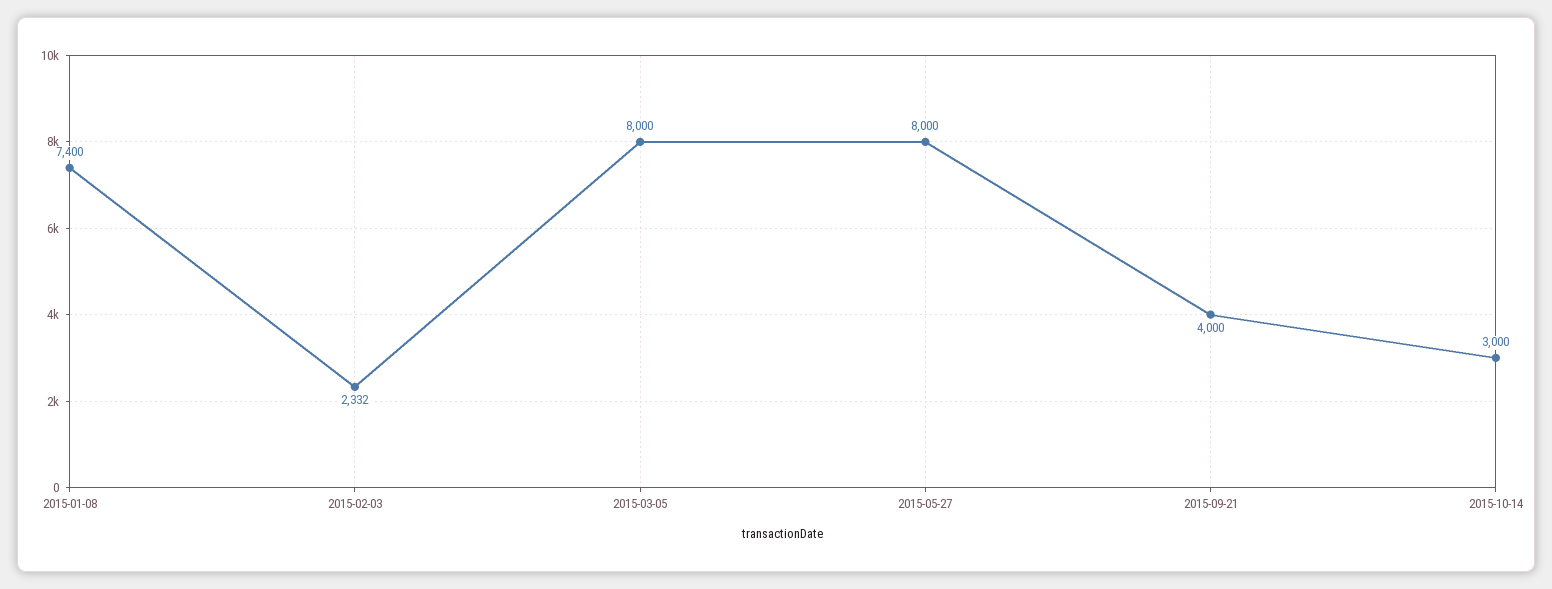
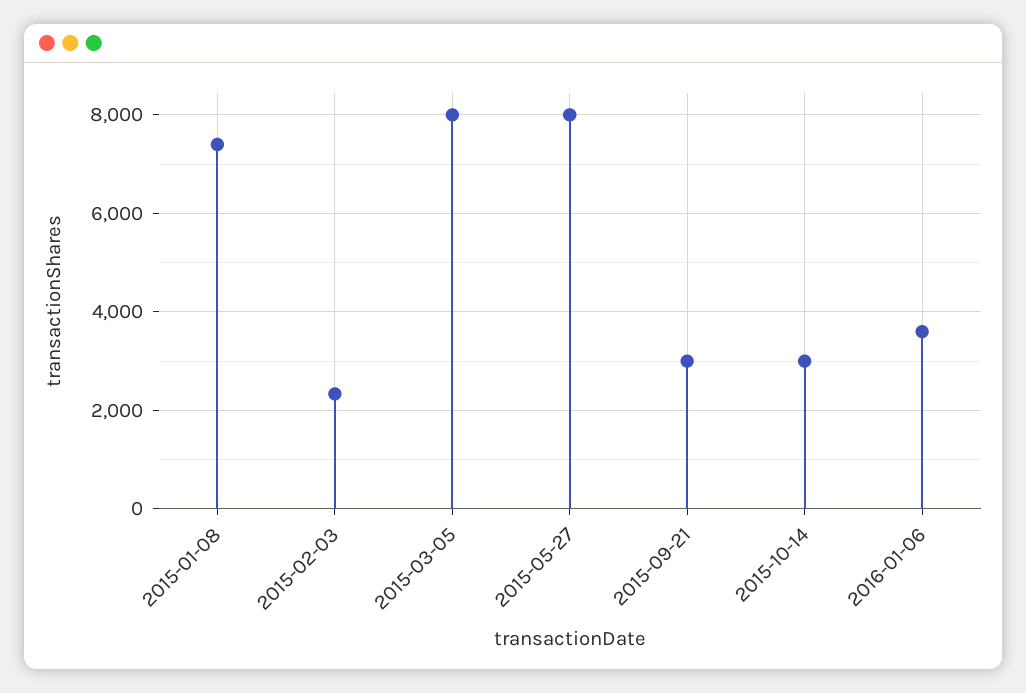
2015-09-21: 4000 -> 3000
2016-01-06: none -> 3600

